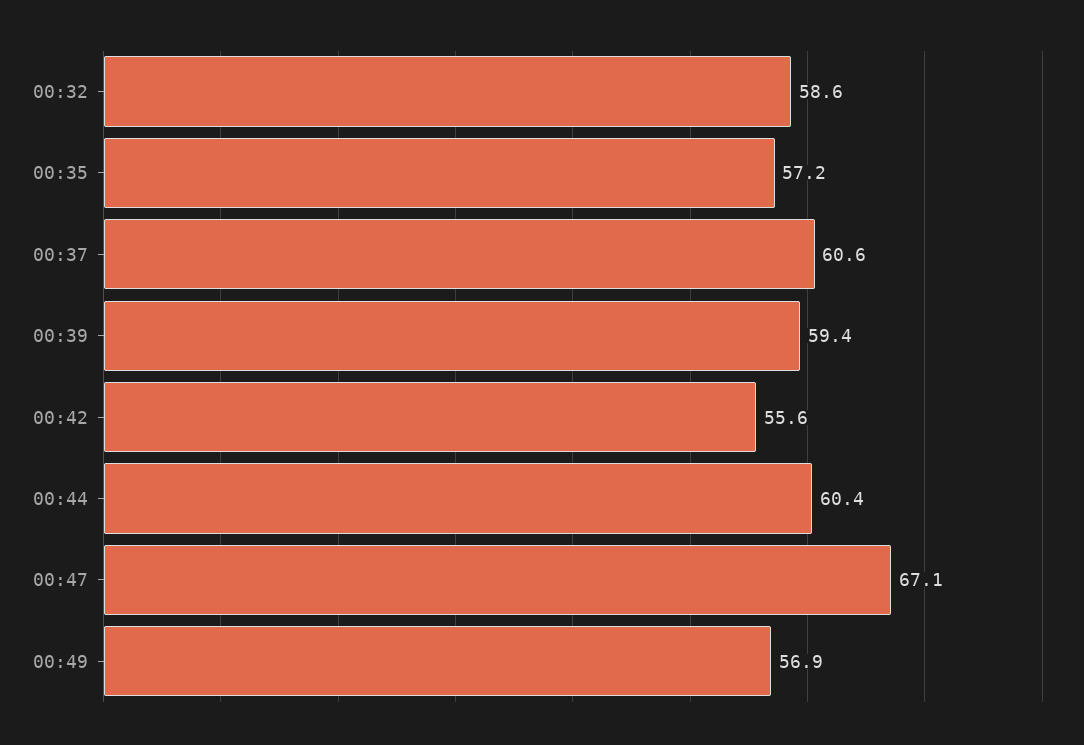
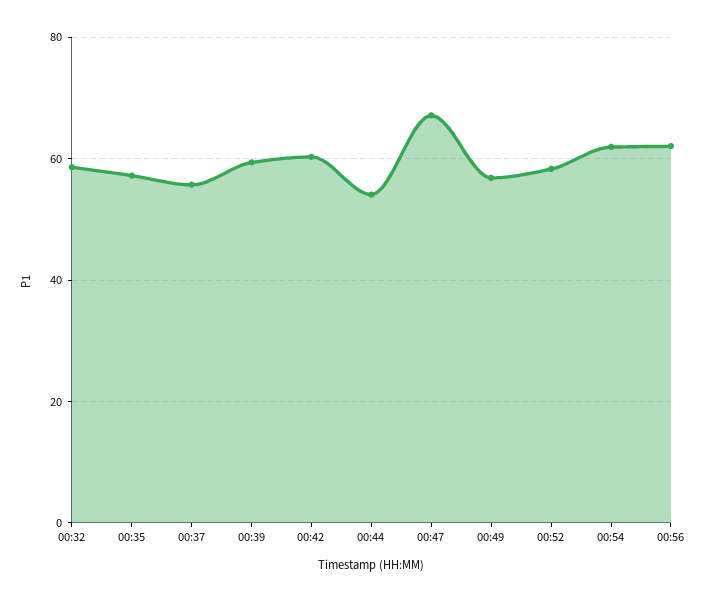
00:37: 60.6 -> 56
00:42: 55.6 -> 60
00:44: 60.4 -> 54
00:52: none -> 58
00:54: none -> 62
00:56: none -> 62

